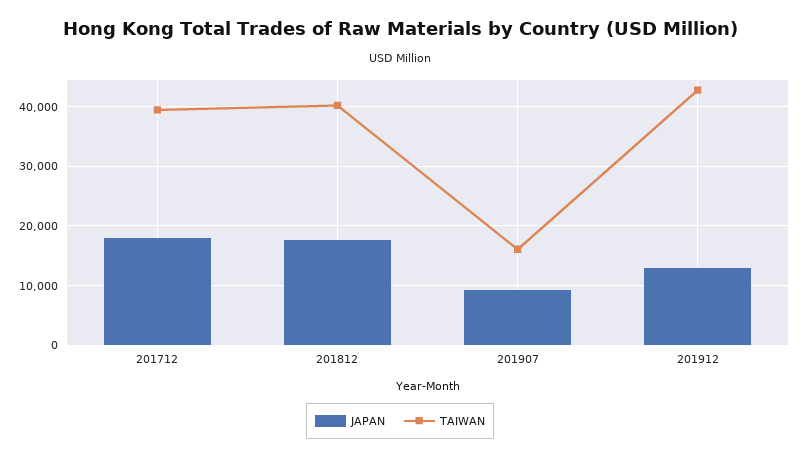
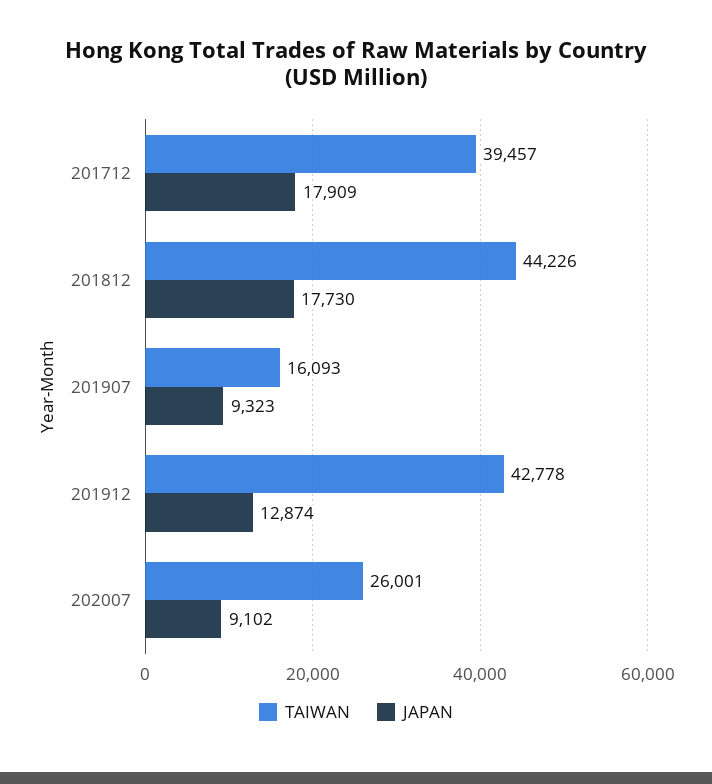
TAIWAN, 201812: 40000 -> 44226
TAIWAN, 202007: none -> 26001
JAPAN, 202007: none -> 9102

